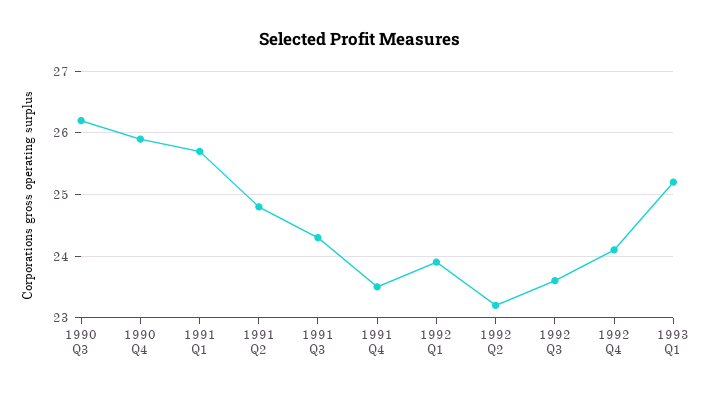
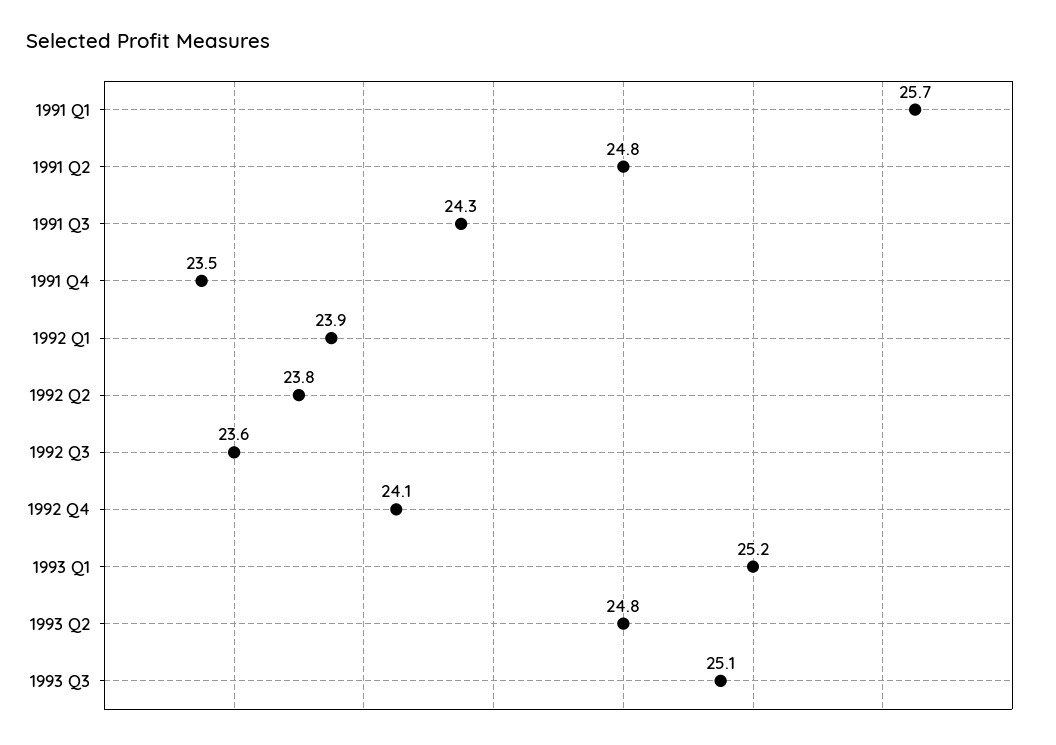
1990 Q3: 26.2 -> none
1990 Q4: 25.9 -> none
1992 Q2: 23.2 -> 23.8
1993 Q2: none -> 24.8
1993 Q3: none -> 25.1

